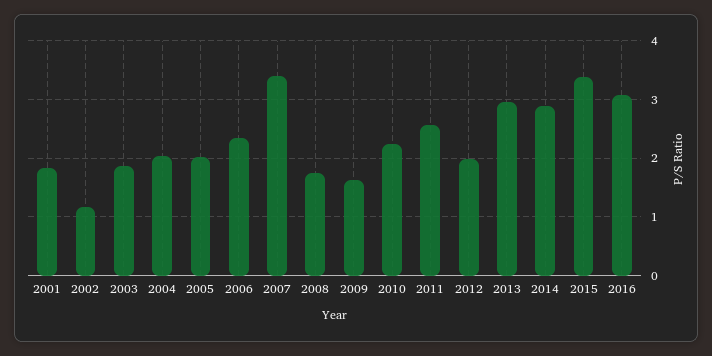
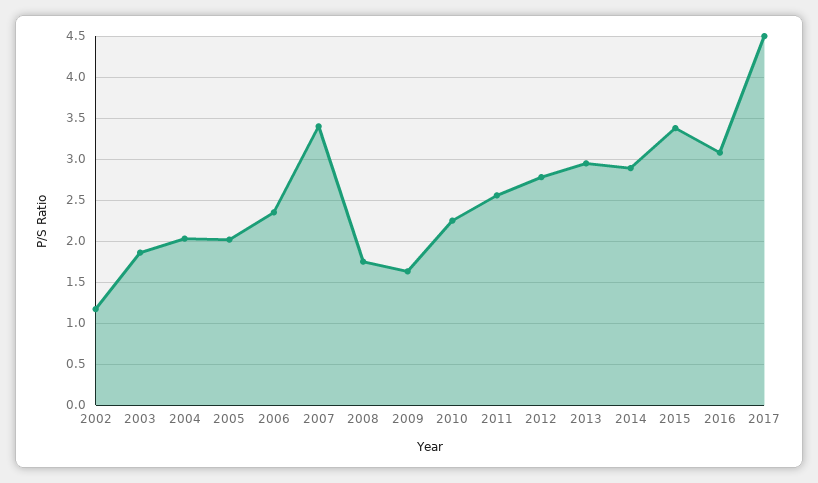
2001: 1.8 -> none
2012: 2 -> 2.8
2017: none -> 4.5

